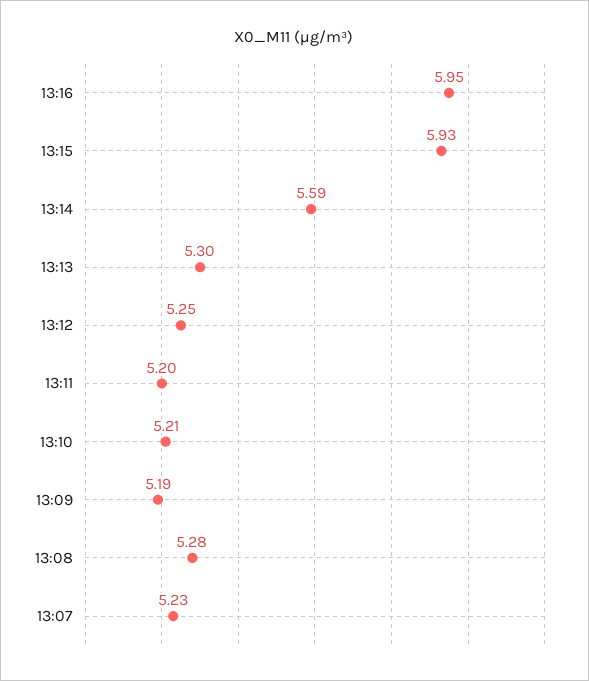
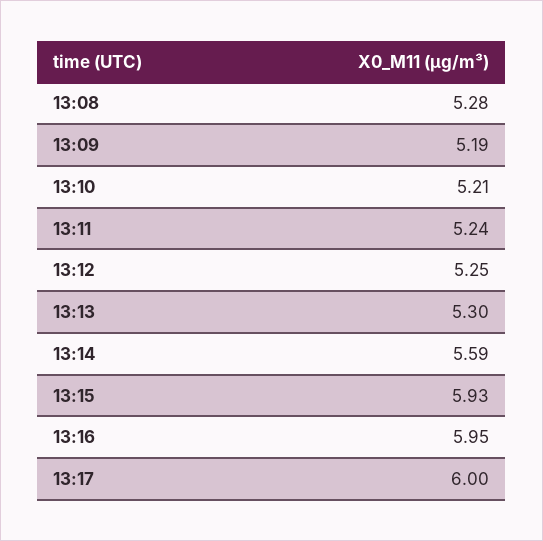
13:11: 5.2 -> 5.24
13:07: 5.23 -> none
13:17: none -> 6

